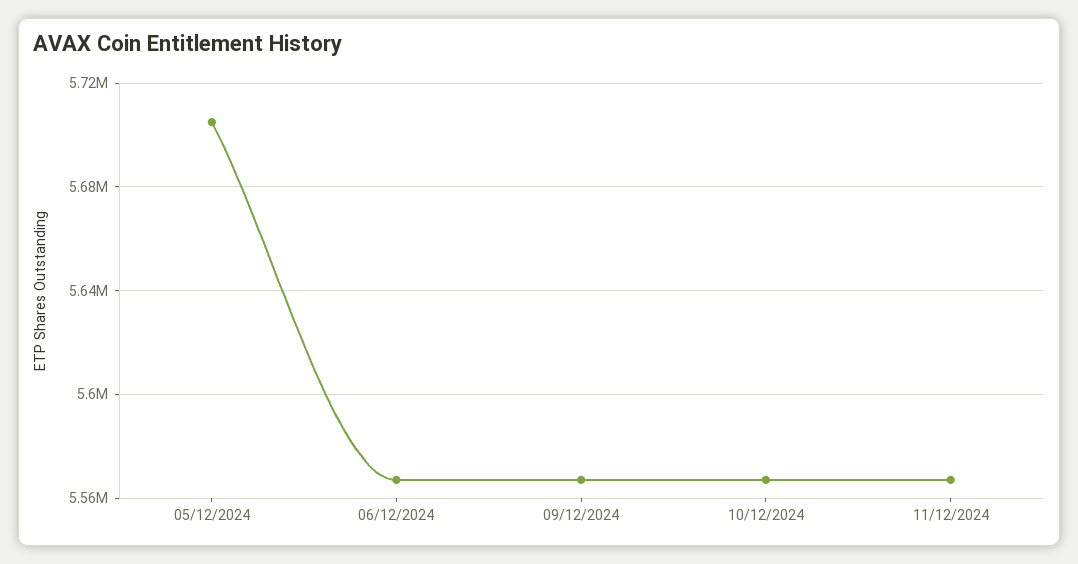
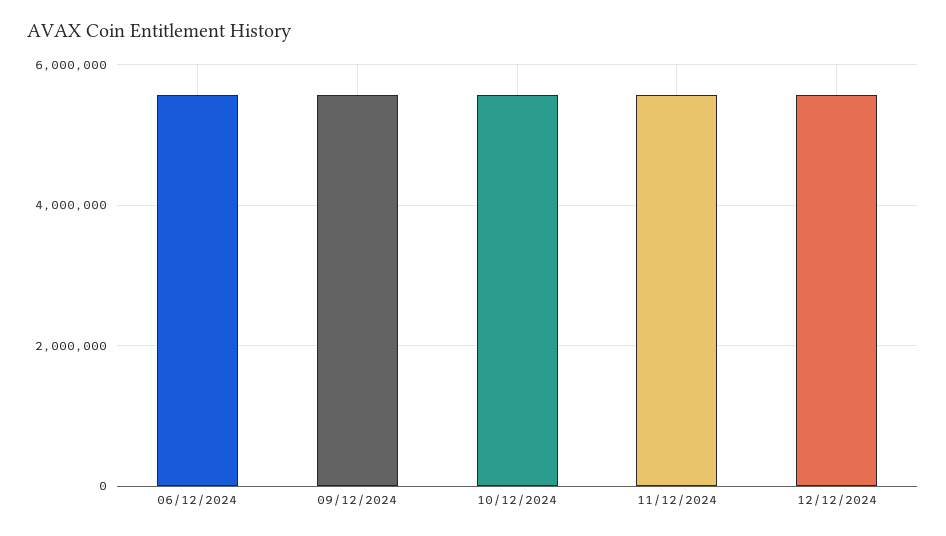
05/12/2024: 5705000 -> none
12/12/2024: none -> 5600000

